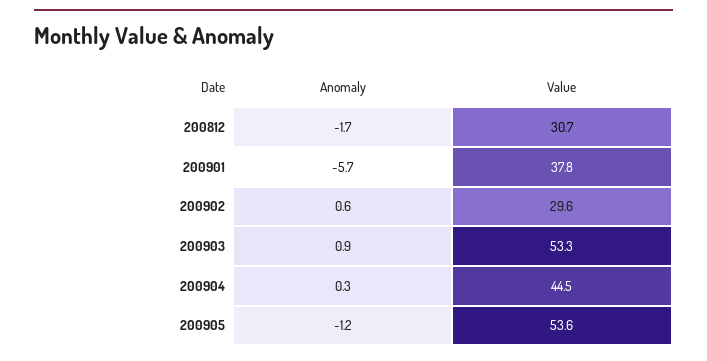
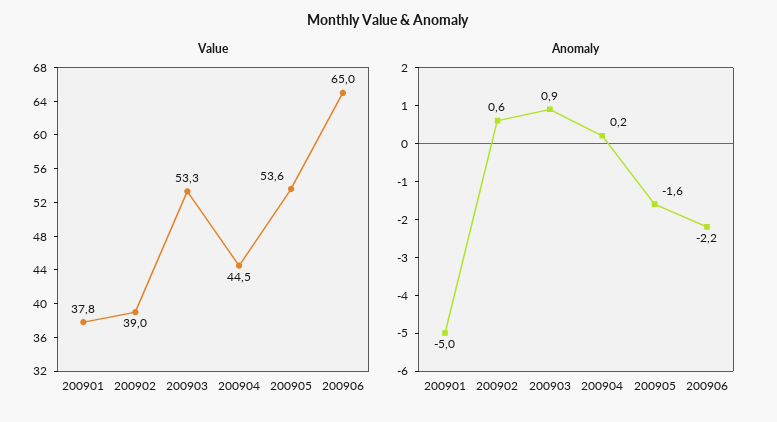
Anomaly, 200812: -1.7 -> none
Value, 200812: 30.7 -> none
Anomaly, 200901: -5.7 -> -5
Value, 200902: 29.6 -> 39
Anomaly, 200904: 0.3 -> 0.2
Anomaly, 200905: -1.2 -> -1.6
Value, 200906: none -> 65
Anomaly, 200906: none -> -2.2

